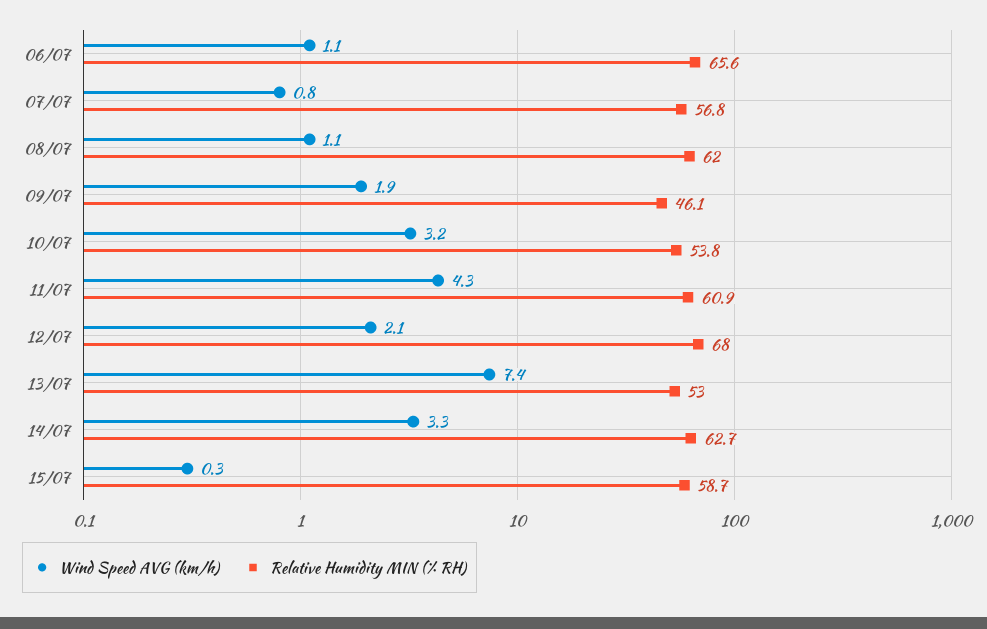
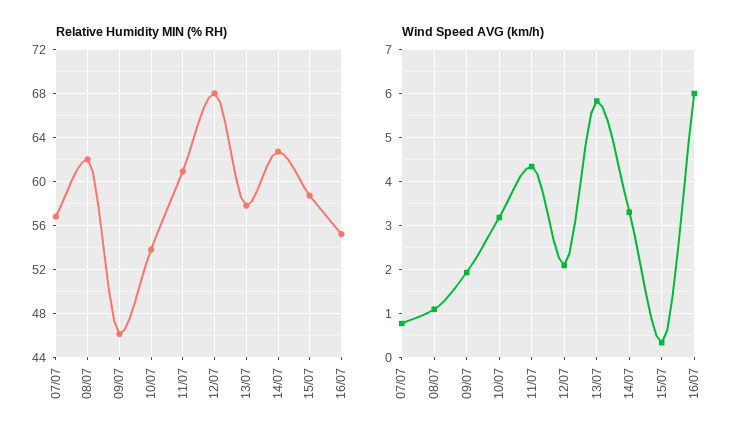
Wind Speed AVG (km/h), 06/07: 1.1 -> none
Relative Humidity MIN (% RH), 06/07: 65.6 -> none
Wind Speed AVG (km/h), 13/07: 7.4 -> 5.8
Relative Humidity MIN (% RH), 13/07: 53 -> 58
Relative Humidity MIN (% RH), 16/07: none -> 55
Wind Speed AVG (km/h), 16/07: none -> 6

